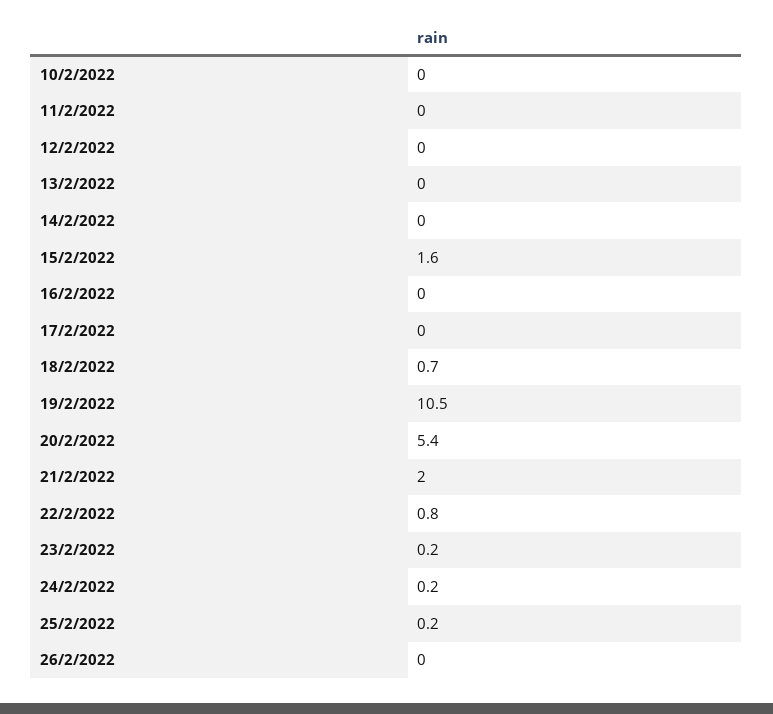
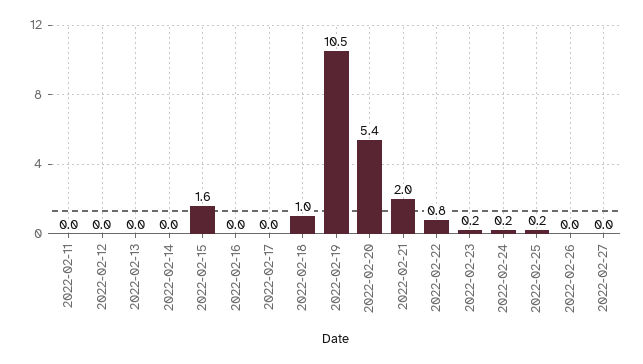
10/2/2022: 0 -> none
18/2/2022: 0.7 -> 1
2022-02-27: none -> 0

